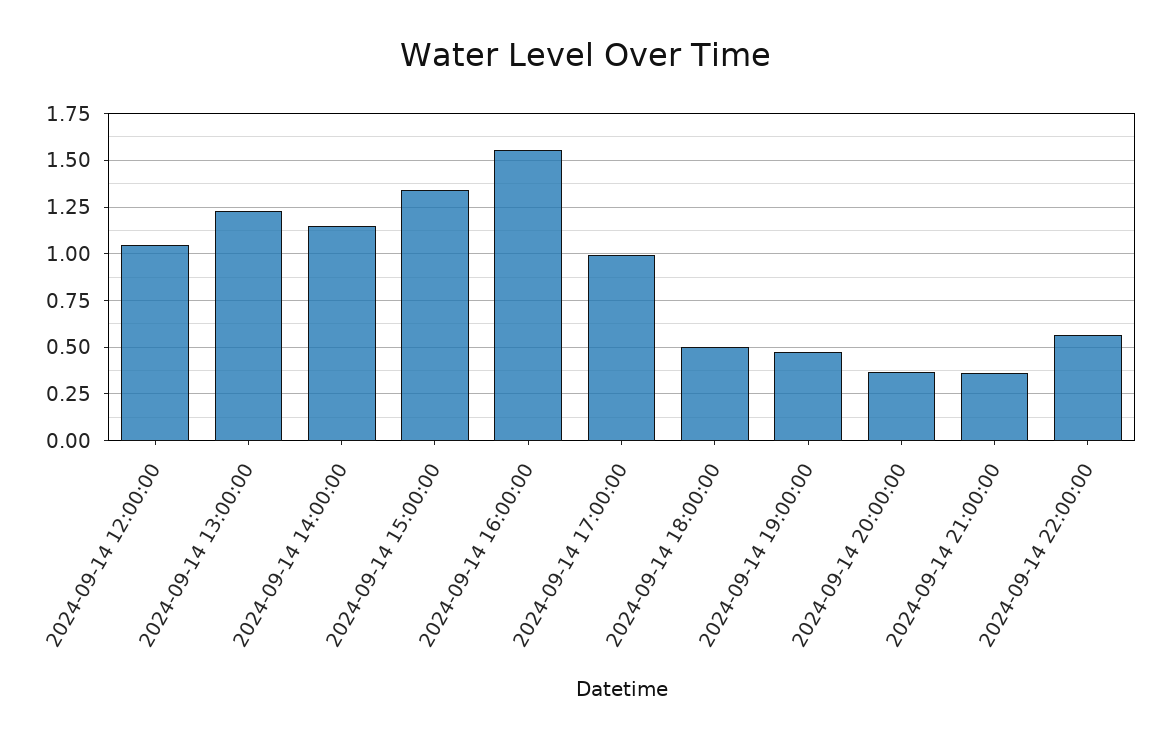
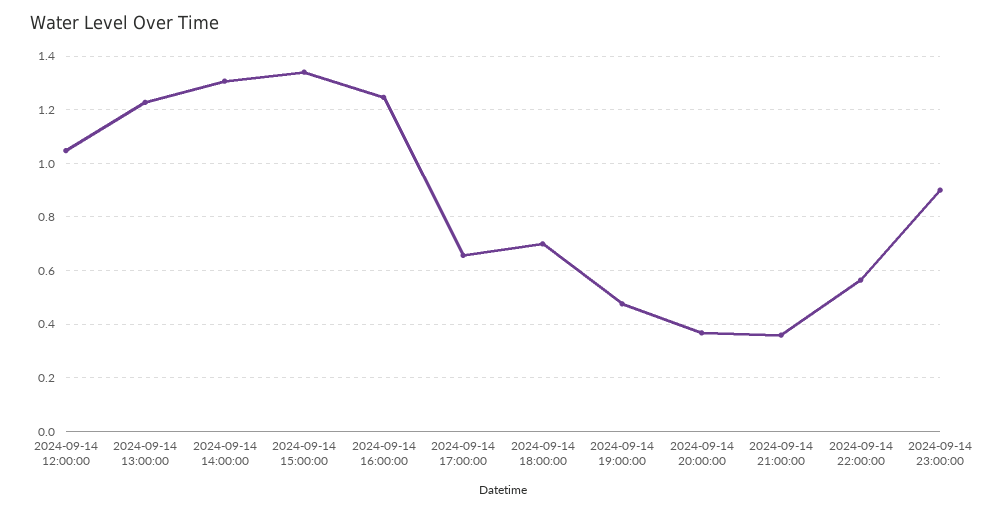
2024-09-14 14:00:00: 1.15 -> 1.3
2024-09-14 16:00:00: 1.55 -> 1.25
2024-09-14 17:00:00: 1 -> 0.65
2024-09-14 18:00:00: 0.5 -> 0.7
2024-09-14 23:00:00: none -> 0.9

